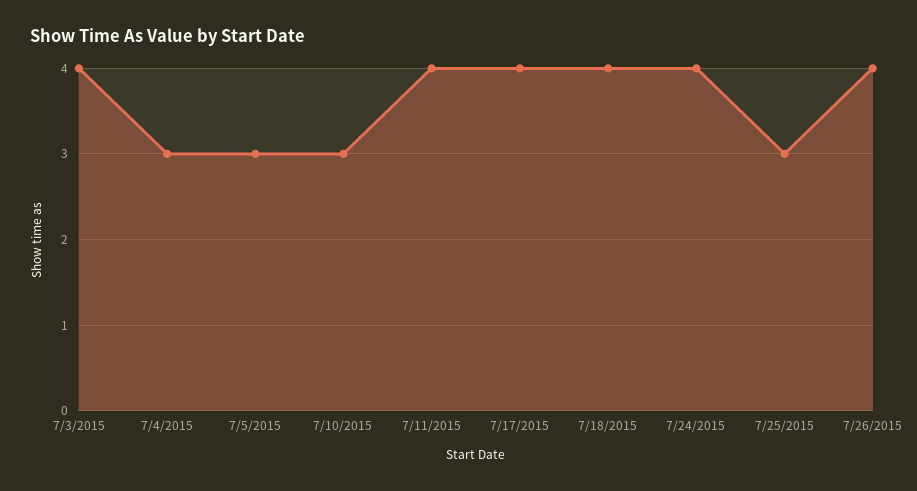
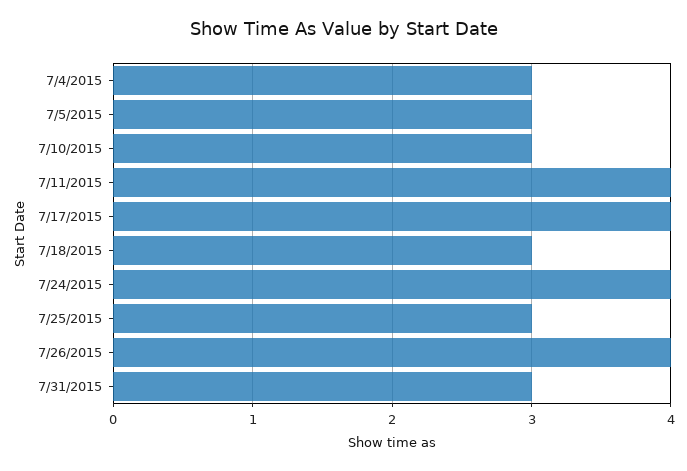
7/3/2015: 4 -> none
7/18/2015: 4 -> 3
7/31/2015: none -> 3

